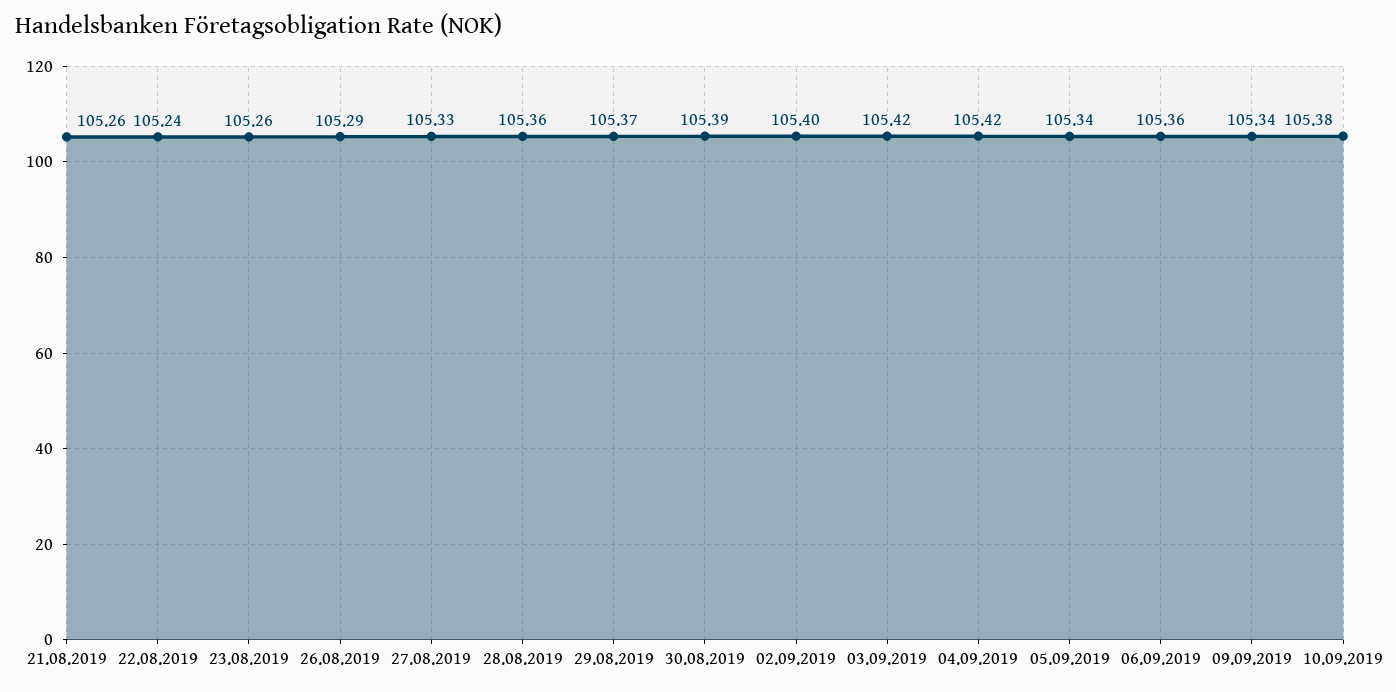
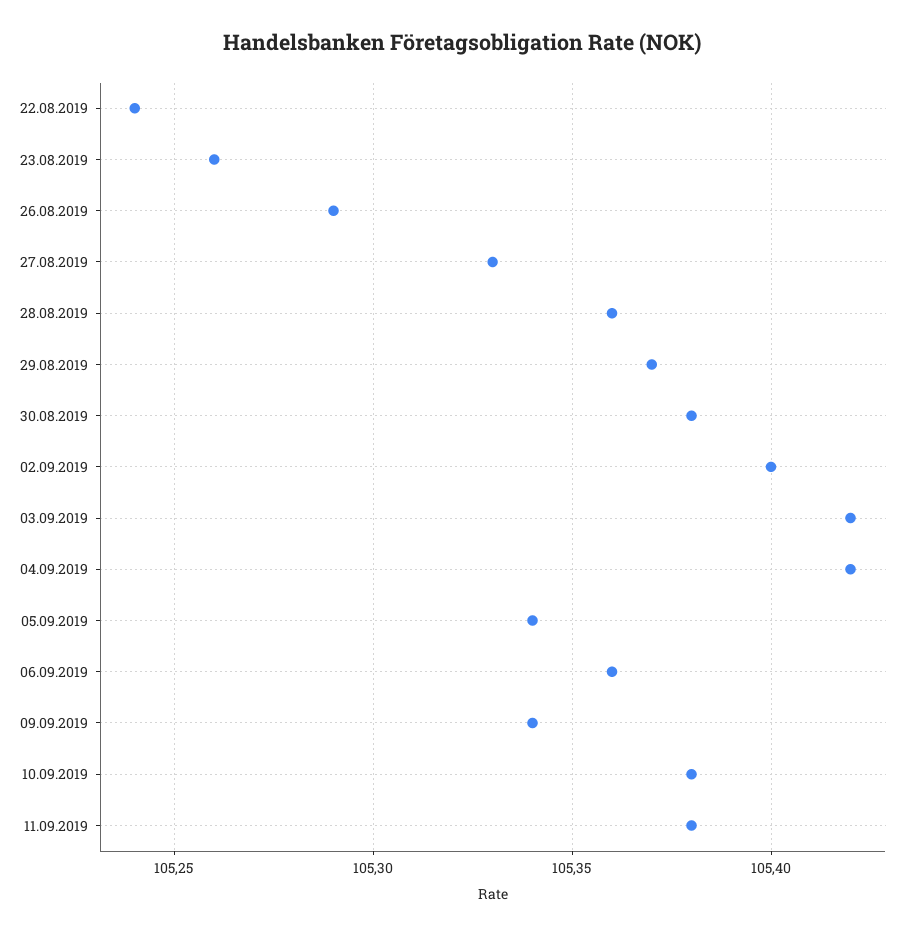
21.08.2019: 105.26 -> none
30.08.2019: 105.39 -> 105.38
11.09.2019: none -> 105.38

